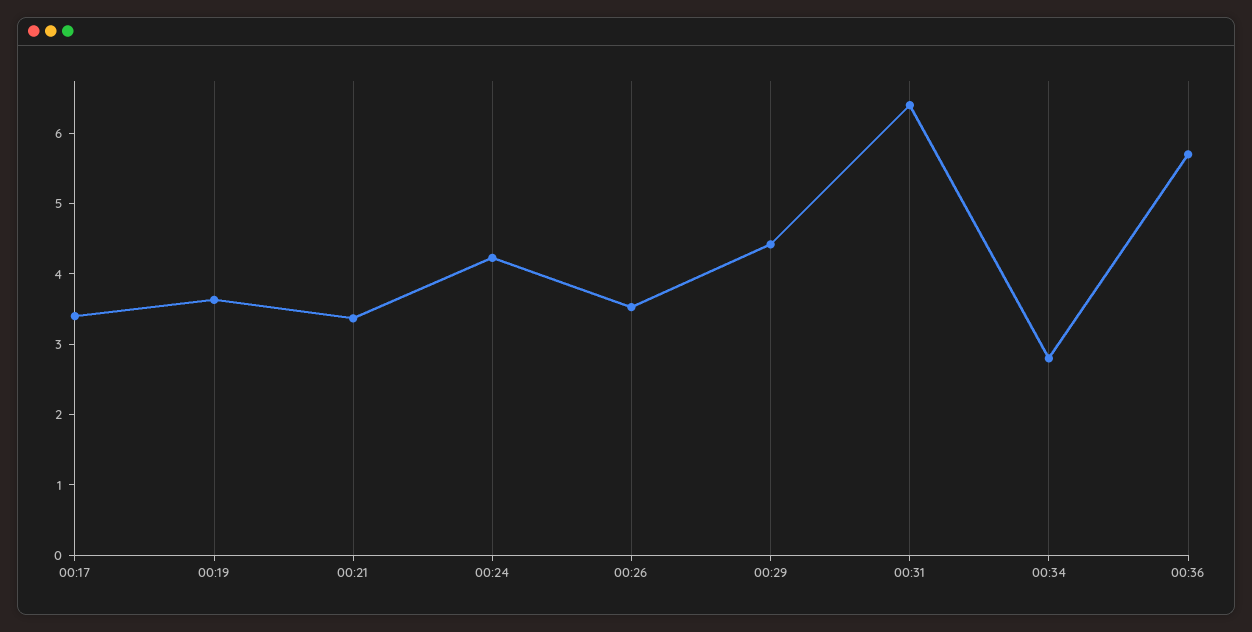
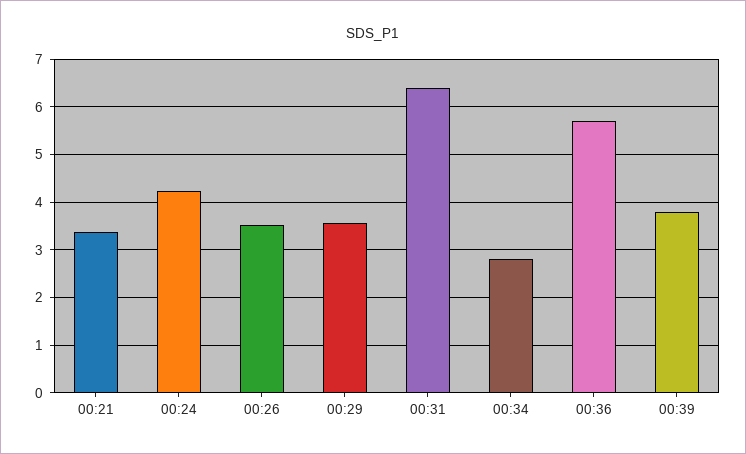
00:17: 3.4 -> none
00:19: 3.6 -> none
00:29: 4.4 -> 3.6
00:39: none -> 3.8

